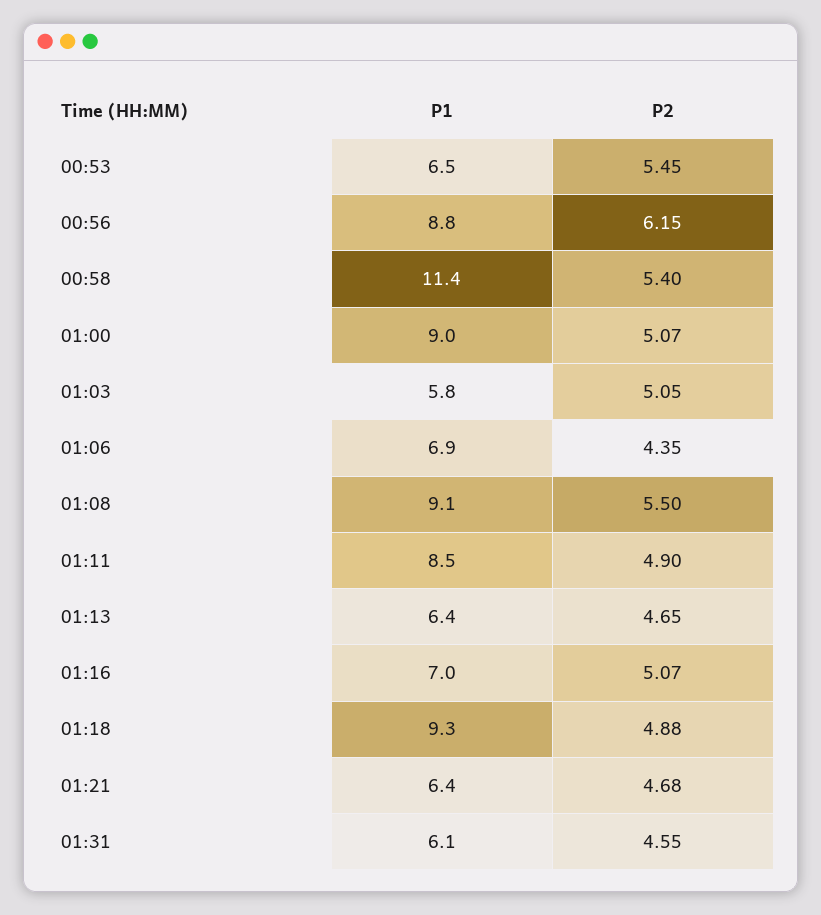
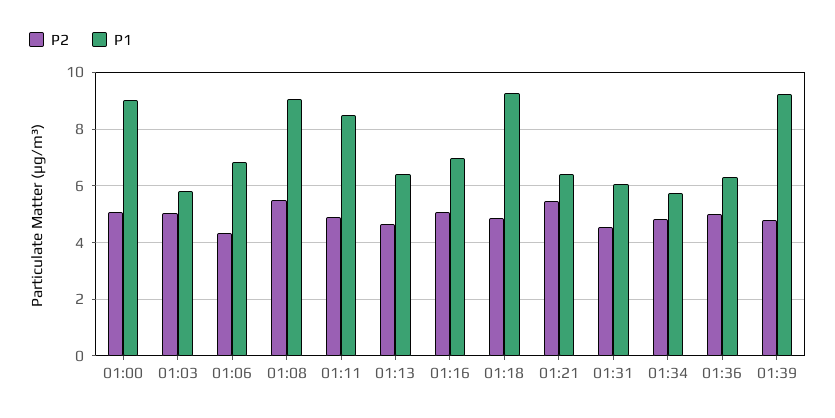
P1, 00:53: 6.5 -> none
P2, 00:53: 5.45 -> none
P1, 00:56: 8.8 -> none
P2, 00:56: 6.15 -> none
P1, 00:58: 11.4 -> none
P2, 00:58: 5.4 -> none
P2, 01:21: 4.68 -> 5.5
P2, 01:34: none -> 4.75
P1, 01:34: none -> 5.75
P2, 01:36: none -> 5
P1, 01:36: none -> 6.25
P2, 01:39: none -> 4.75
P1, 01:39: none -> 9.25

